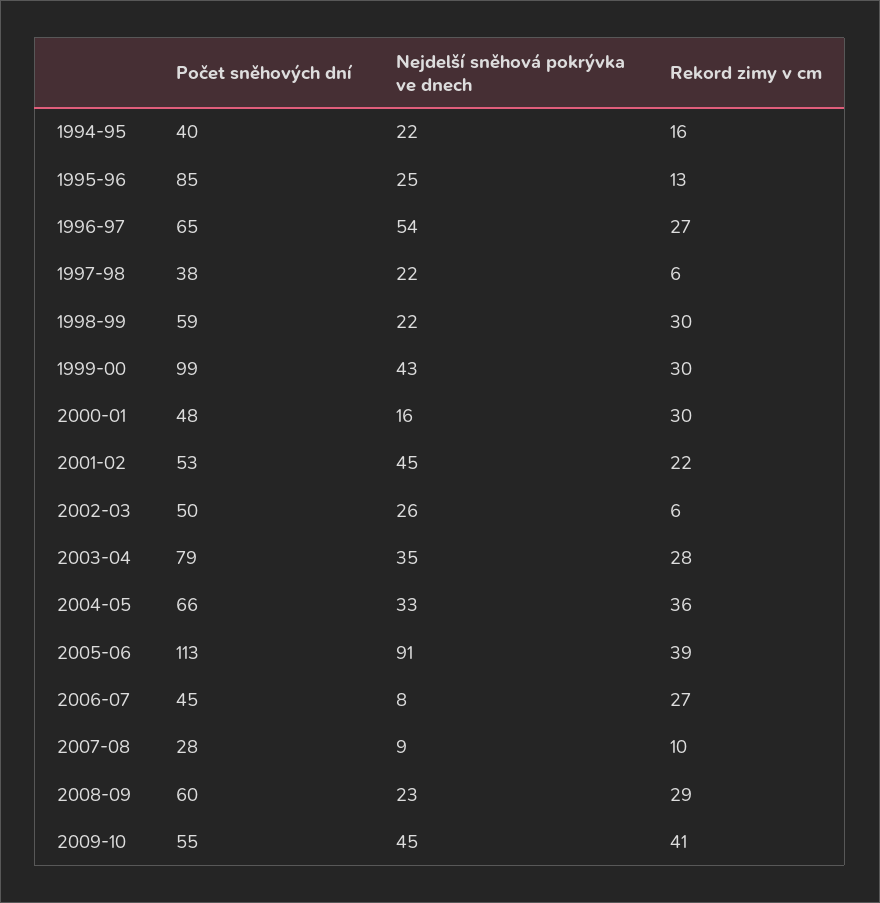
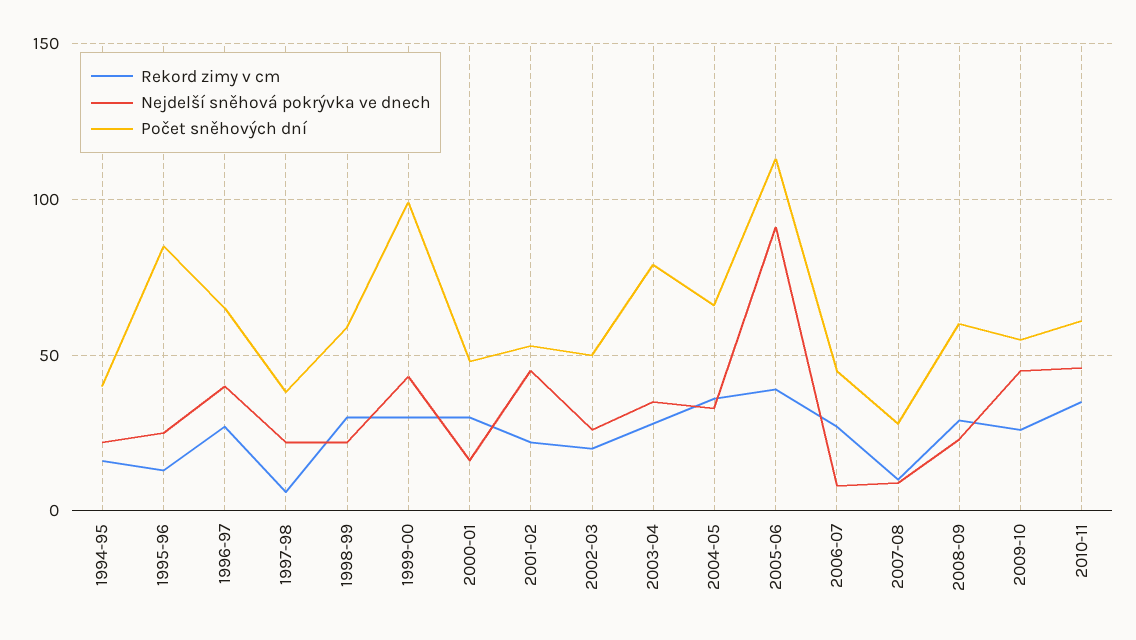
Nejdelší sněhová pokrývka ve dnech, 1996-97: 54 -> 40
Rekord zimy v cm, 2002-03: 6 -> 20
Rekord zimy v cm, 2009-10: 41 -> 25
Rekord zimy v cm, 2010-11: none -> 35
Nejdelší sněhová pokrývka ve dnech, 2010-11: none -> 45
Počet sněhových dní, 2010-11: none -> 60

